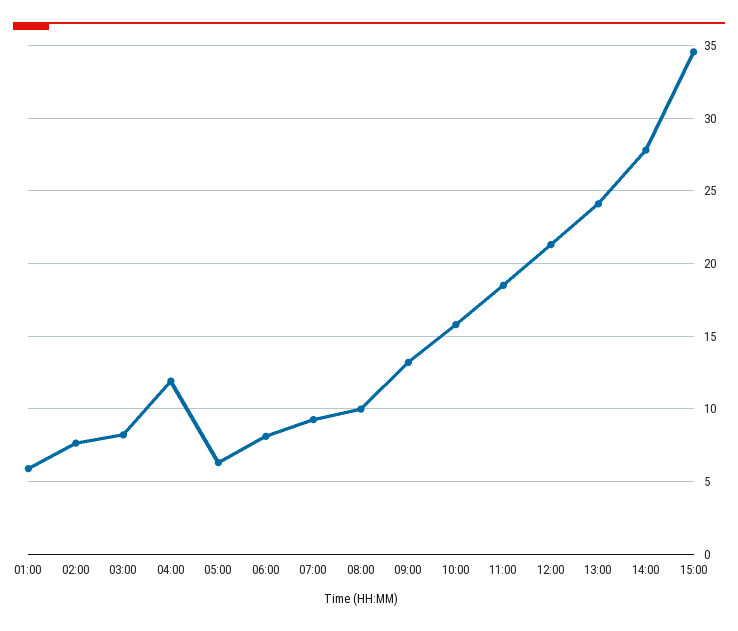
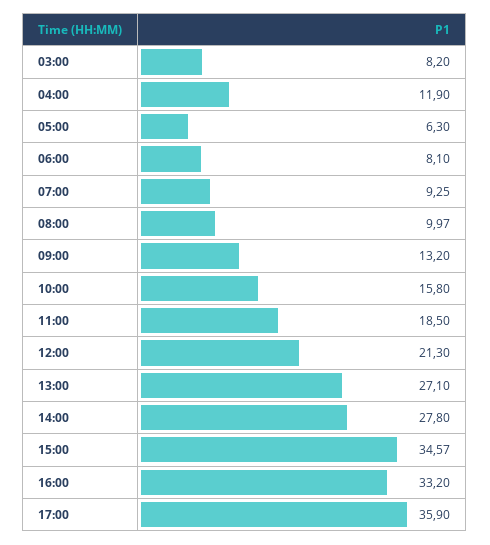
01:00: 6 -> none
02:00: 7.5 -> none
13:00: 24 -> 27.1
16:00: none -> 33.2
17:00: none -> 35.9

